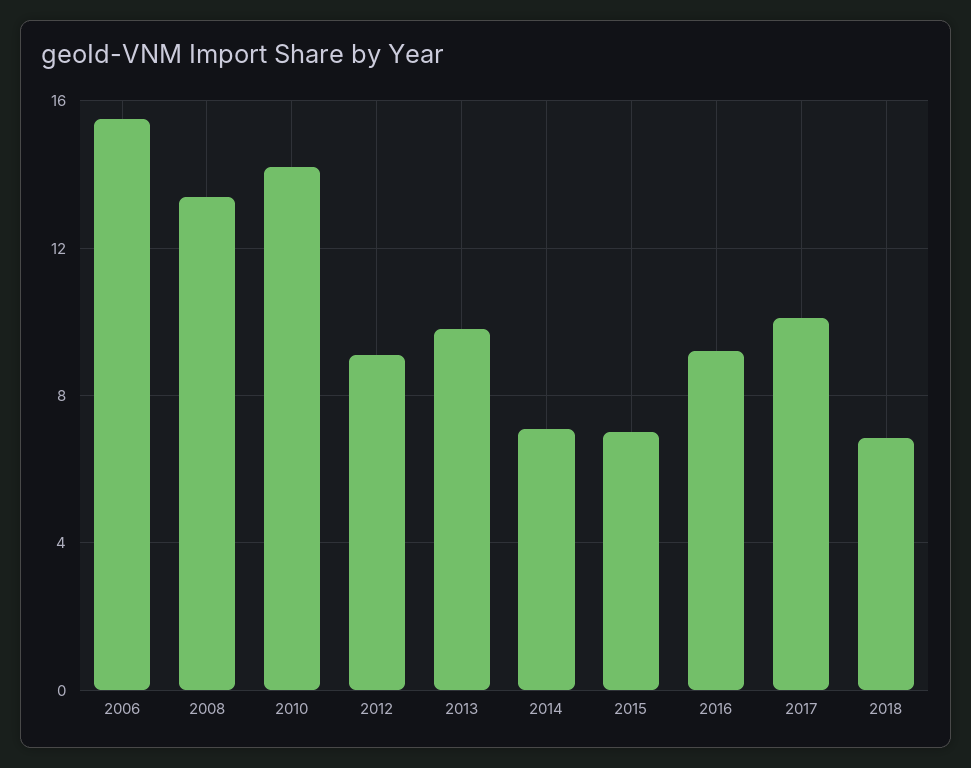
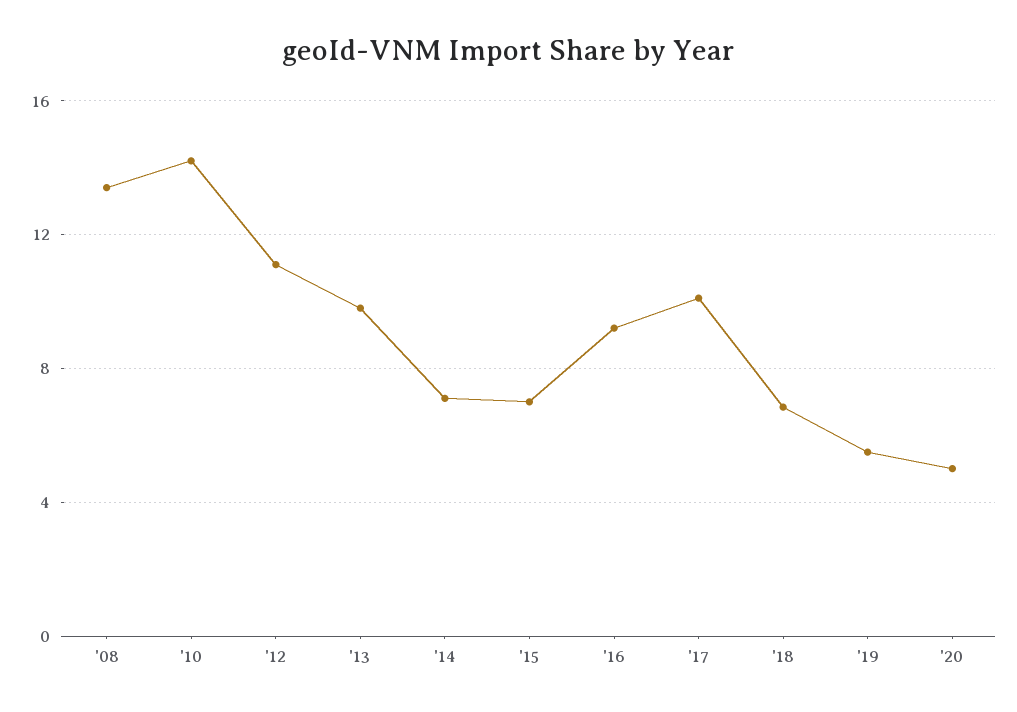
2006: 15.5 -> none
2012: 9 -> 11
'19: none -> 5.5
'20: none -> 5

